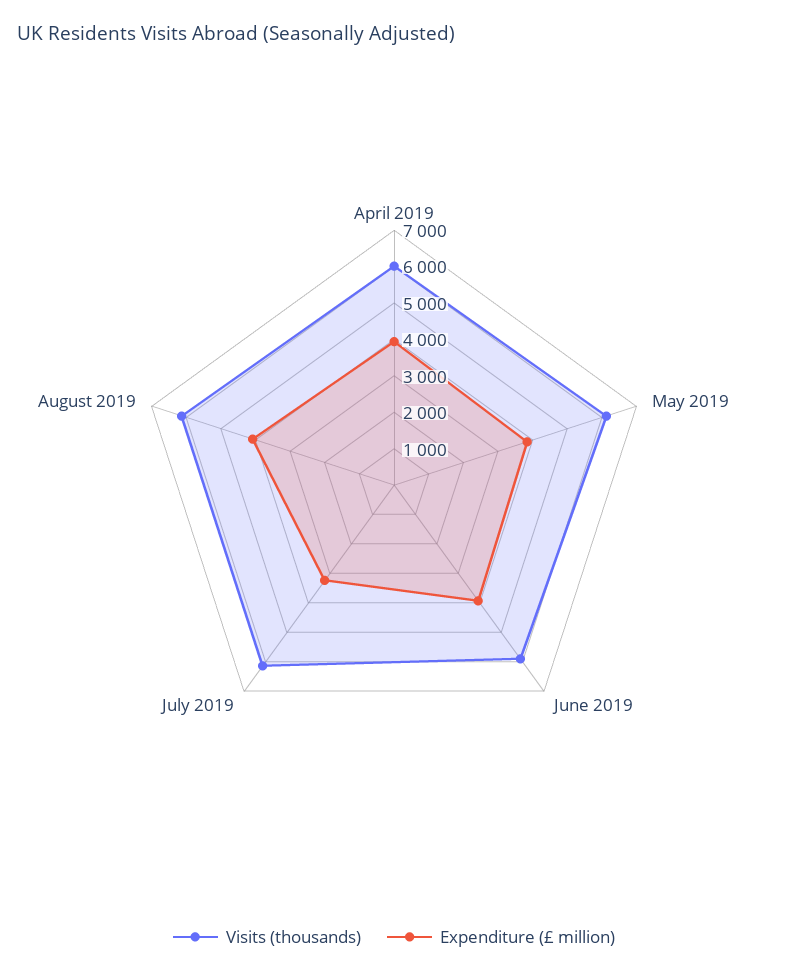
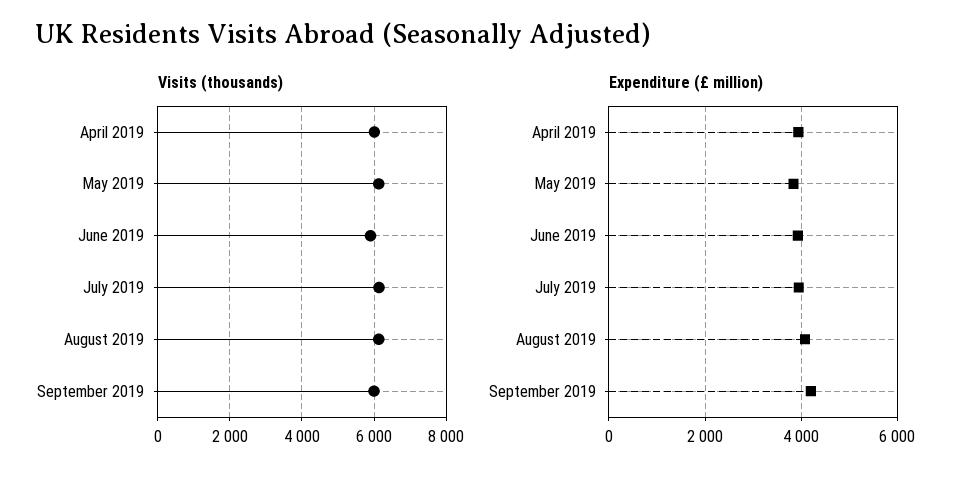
Expenditure (£ million), July 2019: 3250 -> 4000
Visits (thousands), September 2019: none -> 6000
Expenditure (£ million), September 2019: none -> 4200

